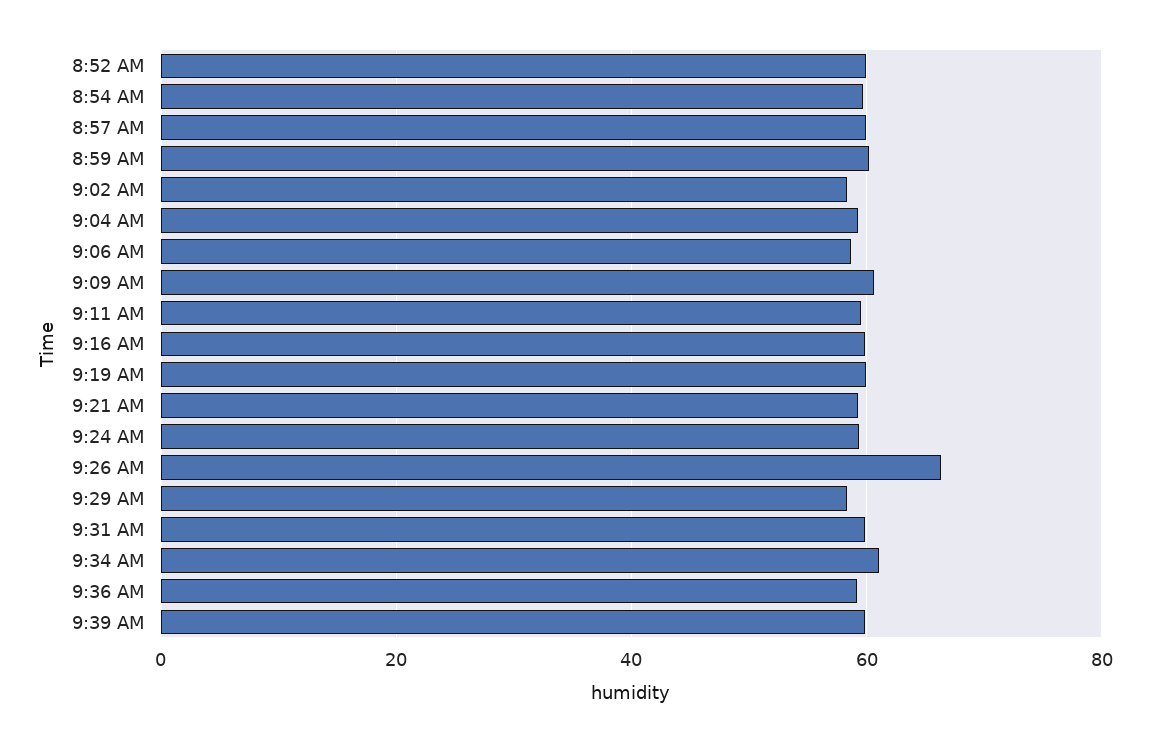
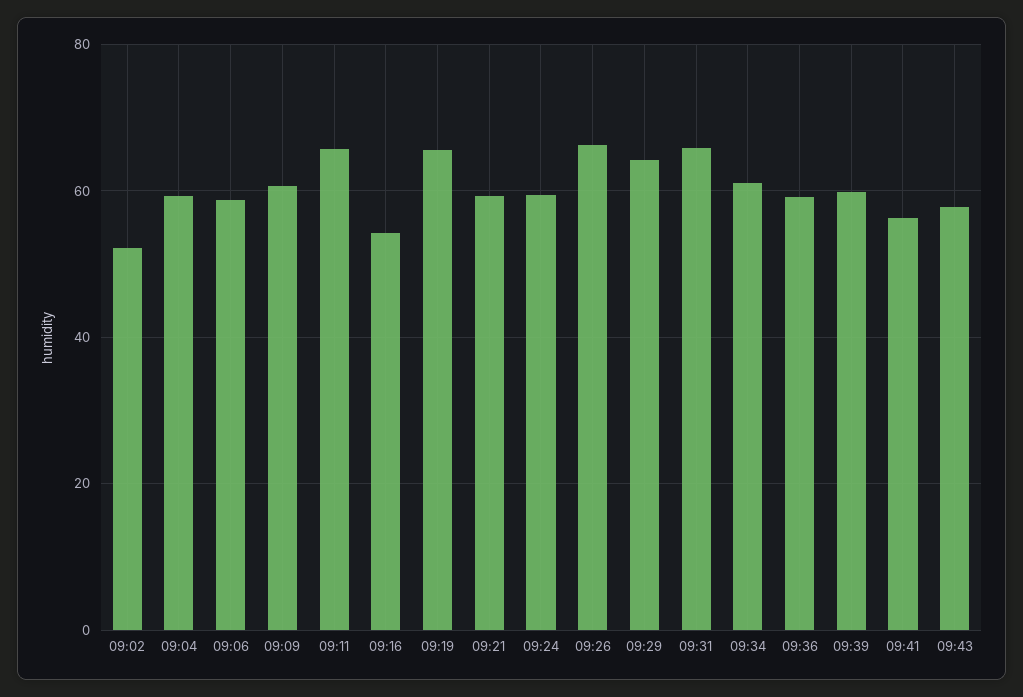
8:52 AM: 60 -> none
8:54 AM: 60 -> none
8:57 AM: 60 -> none
8:59 AM: 60 -> none
9:02 AM: 58 -> 52
9:11 AM: 60 -> 66
9:16 AM: 60 -> 54
9:19 AM: 60 -> 66
9:29 AM: 58 -> 64
9:31 AM: 60 -> 66
09:41: none -> 56
09:43: none -> 58

